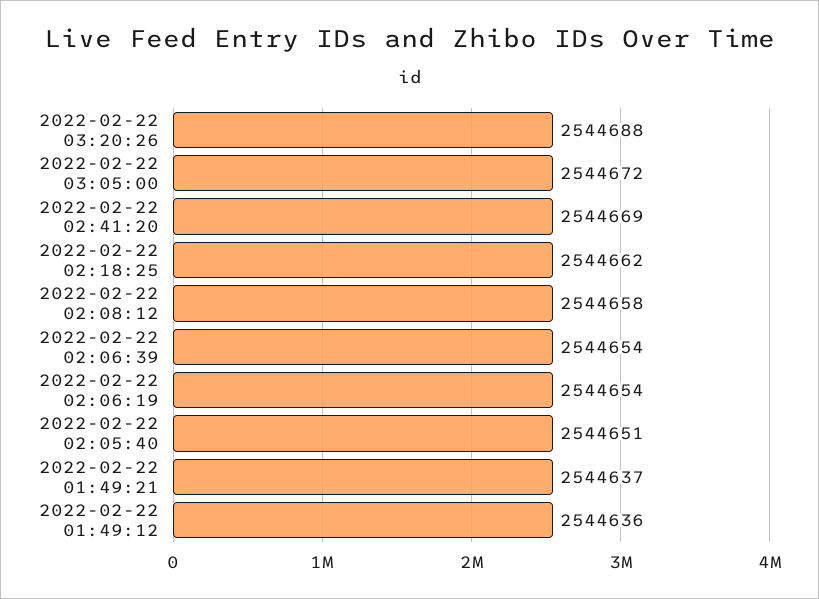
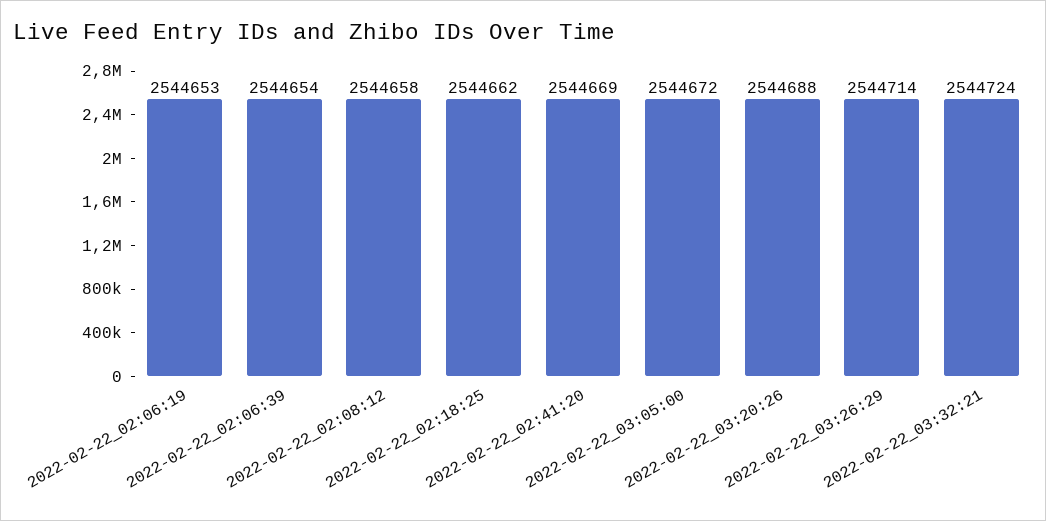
2022-02-22 02:06:19: 2544654 -> 2544653
2022-02-22 02:05:40: 2544651 -> none
2022-02-22 01:49:21: 2544637 -> none
2022-02-22 01:49:12: 2544636 -> none
2022-02-22_03:26:29: none -> 2544714
2022-02-22_03:32:21: none -> 2544724

